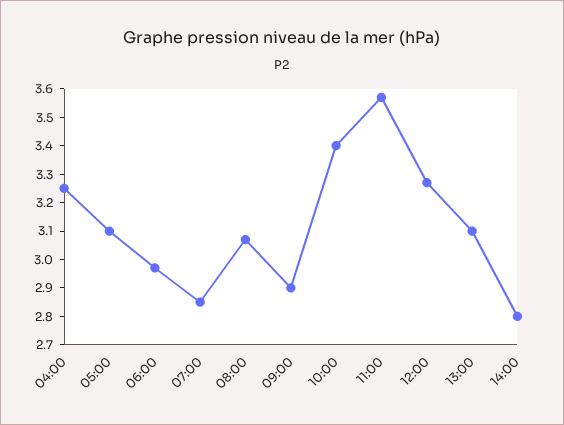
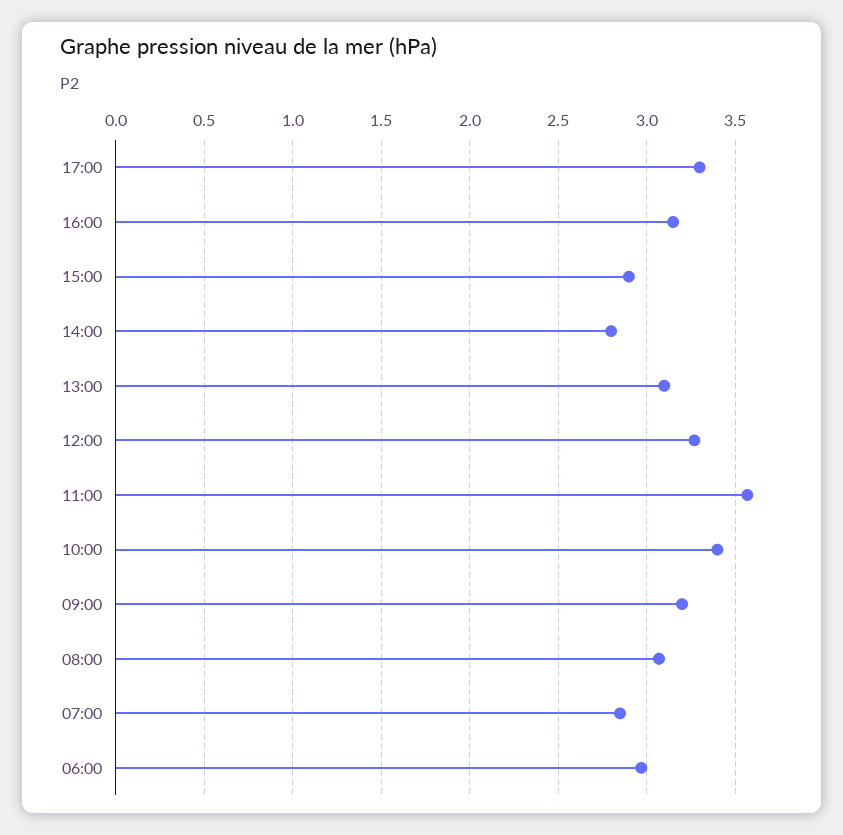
04:00: 3.25 -> none
05:00: 3.1 -> none
09:00: 2.9 -> 3.2
17:00: none -> 3.3
16:00: none -> 3.15
15:00: none -> 2.9

